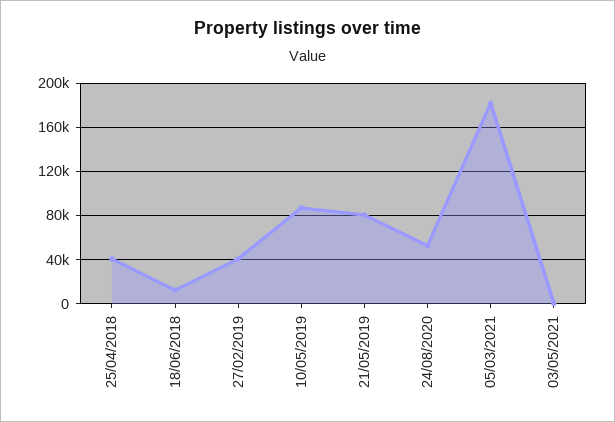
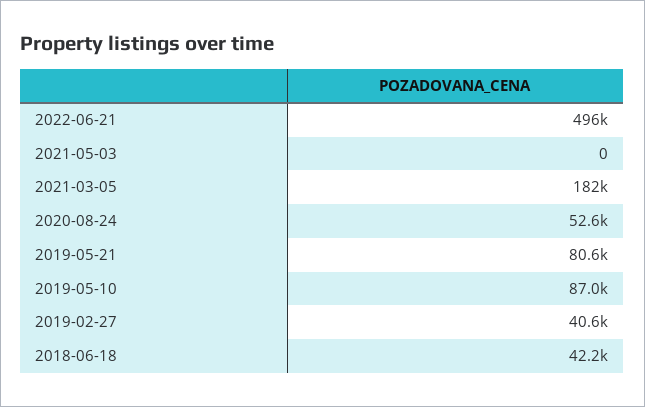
25/04/2018: 40000 -> none
18/06/2018: 10000 -> 42200
2022-06-21: none -> 496000

